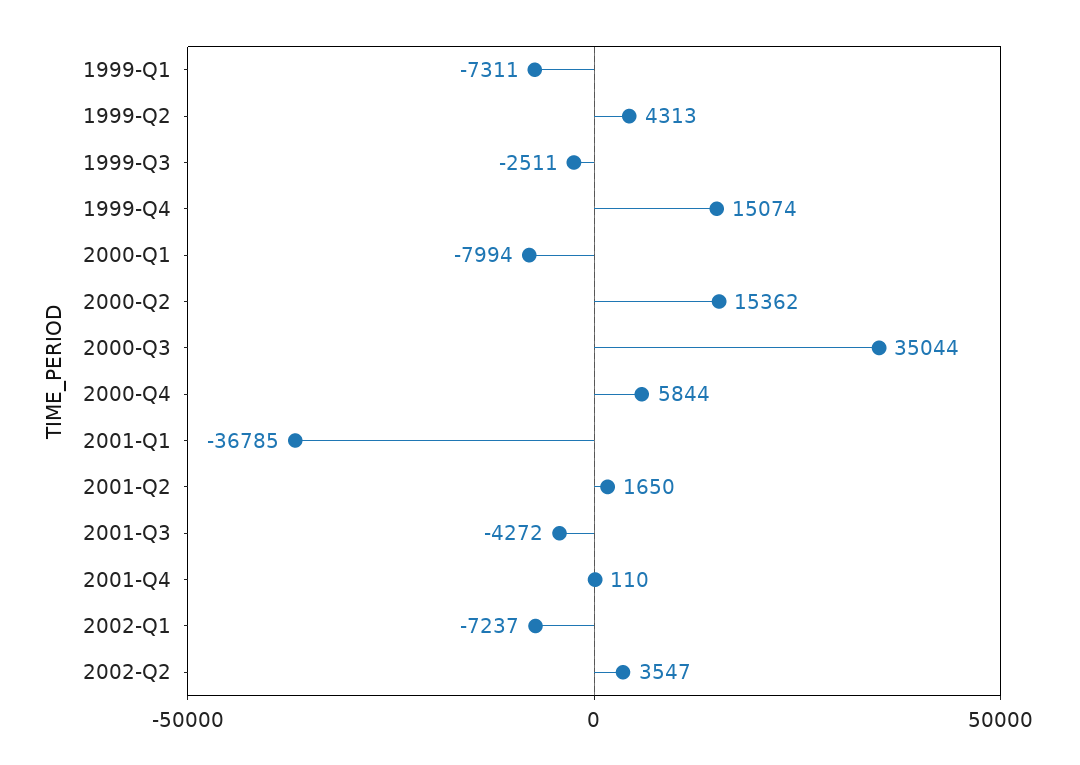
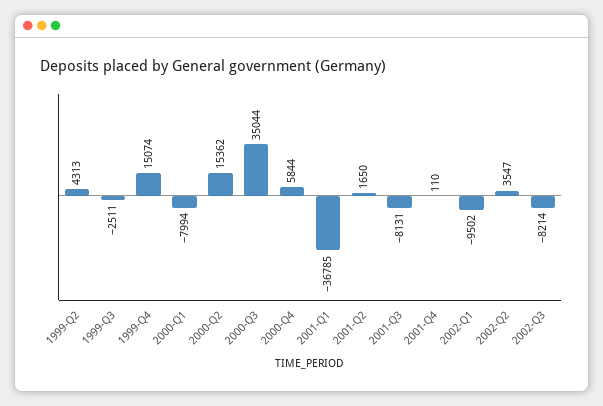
1999-Q1: -7311 -> none
2001-Q3: -4272 -> -8131
2002-Q1: -7237 -> -9502
2002-Q3: none -> -8214

